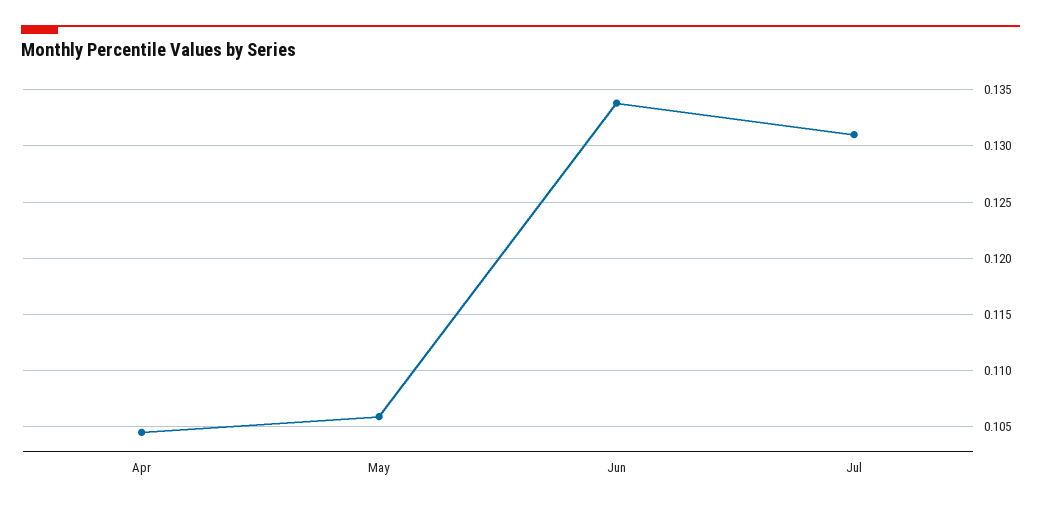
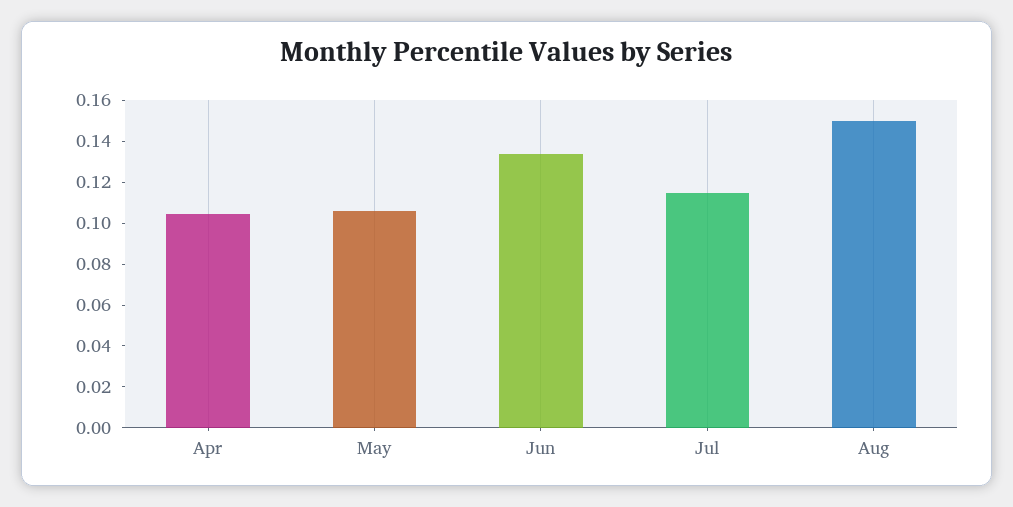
Jul: 0.131 -> 0.115
Aug: none -> 0.15

